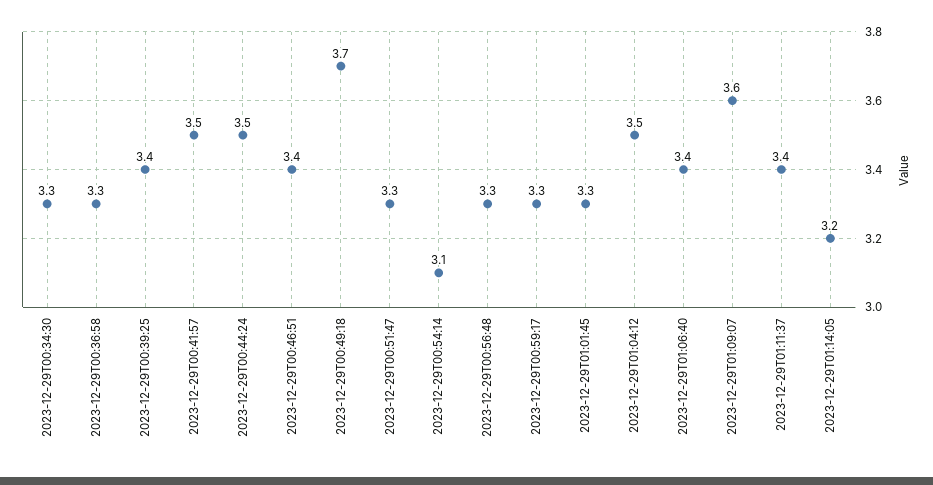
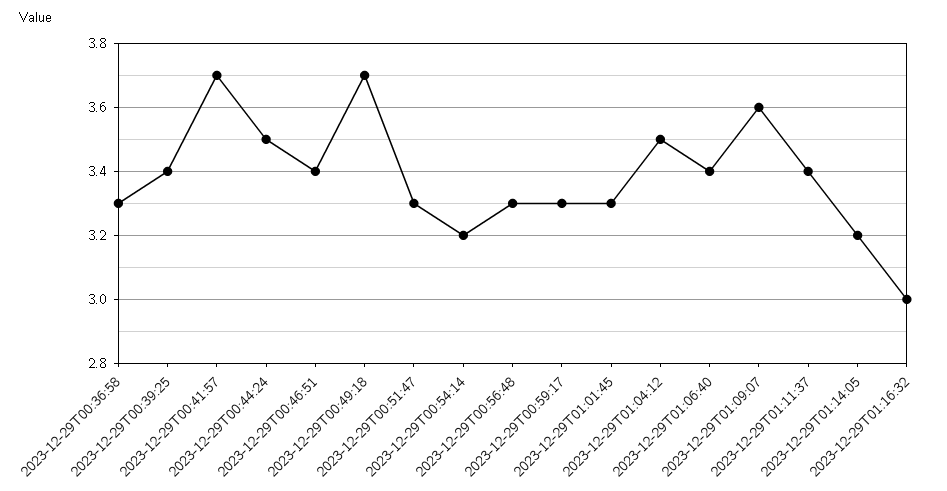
2023-12-29T00:34:30: 3.3 -> none
2023-12-29T00:41:57: 3.5 -> 3.7
2023-12-29T00:54:14: 3.1 -> 3.2
2023-12-29T01:16:32: none -> 3

